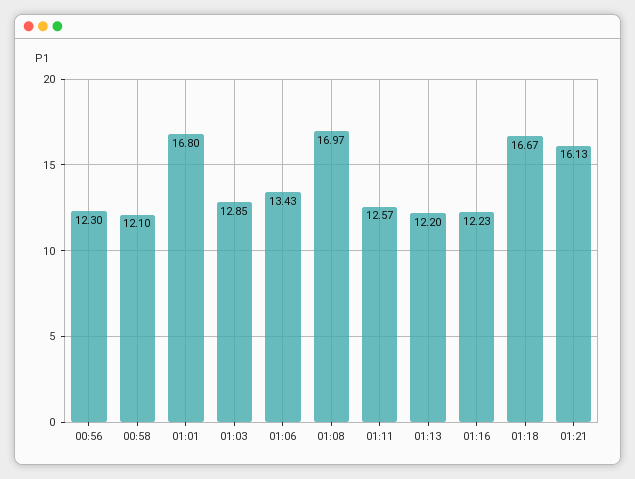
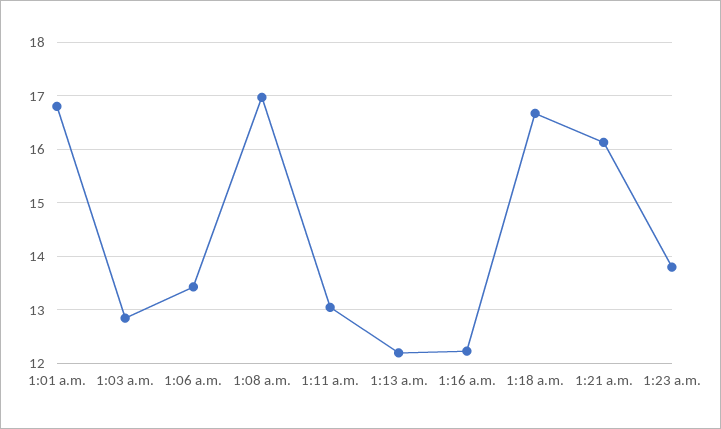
00:56: 12.3 -> none
00:58: 12.1 -> none
01:11: 12.57 -> 13
1:23 a.m.: none -> 13.8

